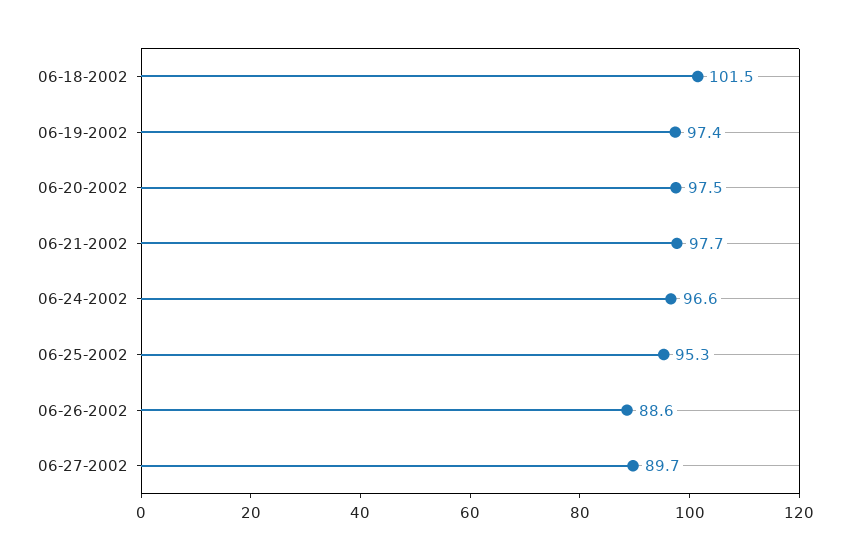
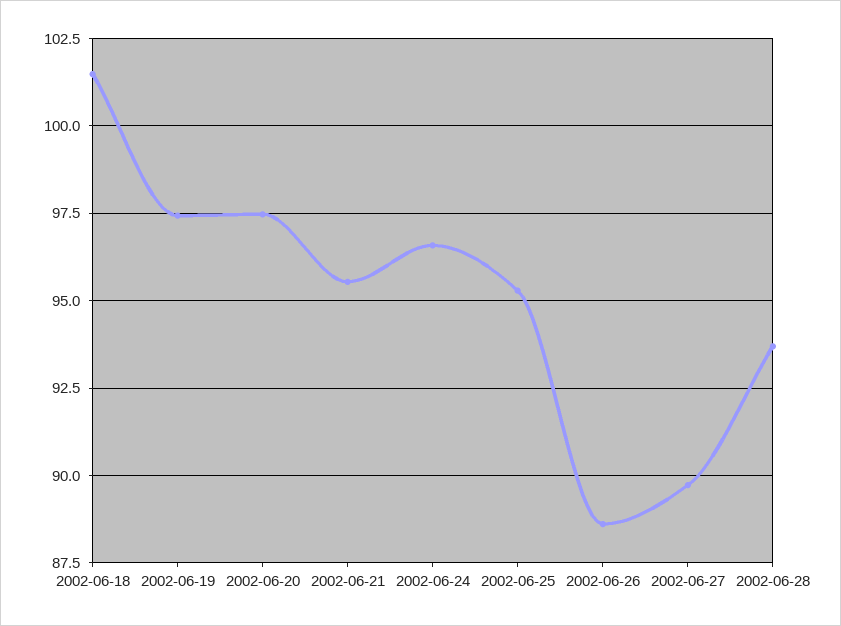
06-21-2002: 97.7 -> 95.5
2002-06-28: none -> 93.75

